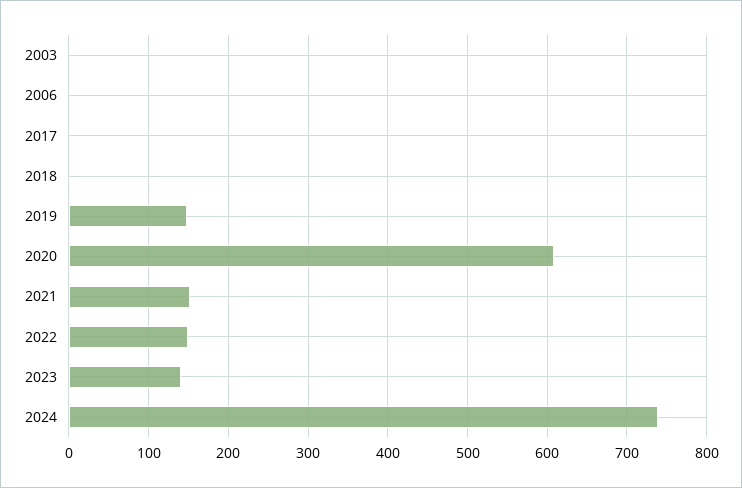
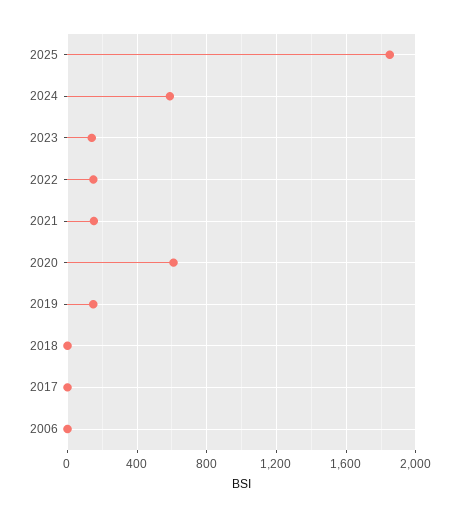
2003: 0 -> none
2024: 740 -> 600
2025: none -> 1850

